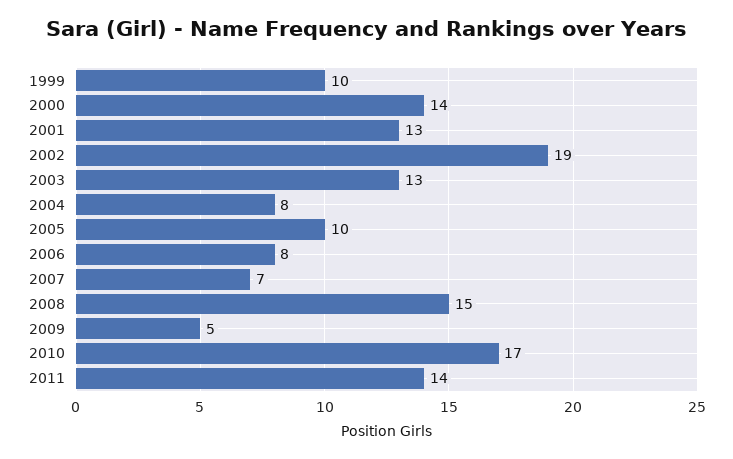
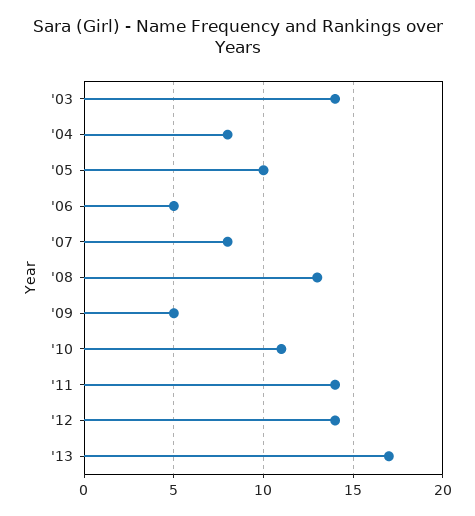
1999: 10 -> none
2000: 14 -> none
2001: 13 -> none
2002: 19 -> none
2003: 13 -> 14
2006: 8 -> 5
2007: 7 -> 8
2008: 15 -> 13
2010: 17 -> 11
'12: none -> 14
'13: none -> 17

